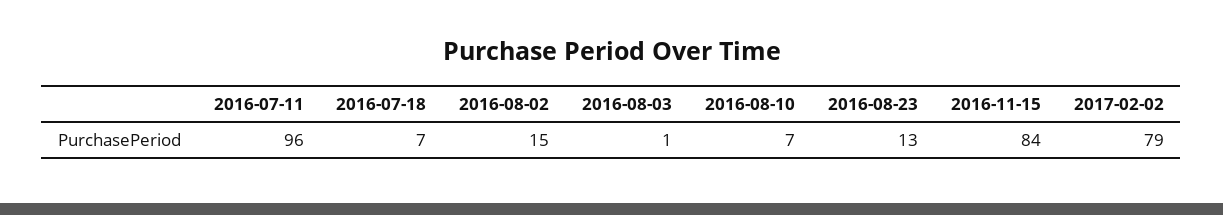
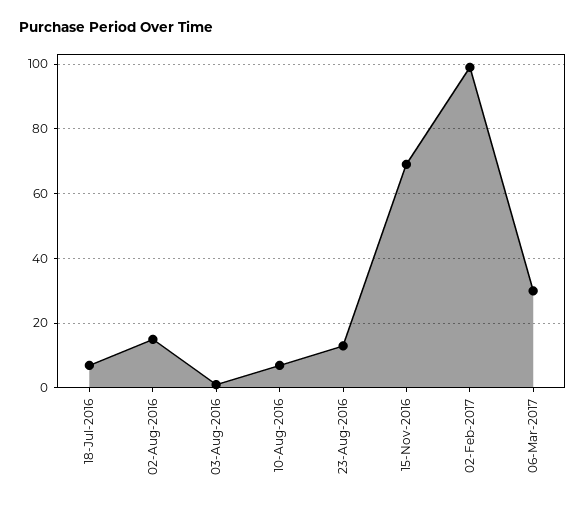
2016-07-11: 96 -> none
2016-11-15: 84 -> 70
2017-02-02: 79 -> 100
06-Mar-2017: none -> 30

